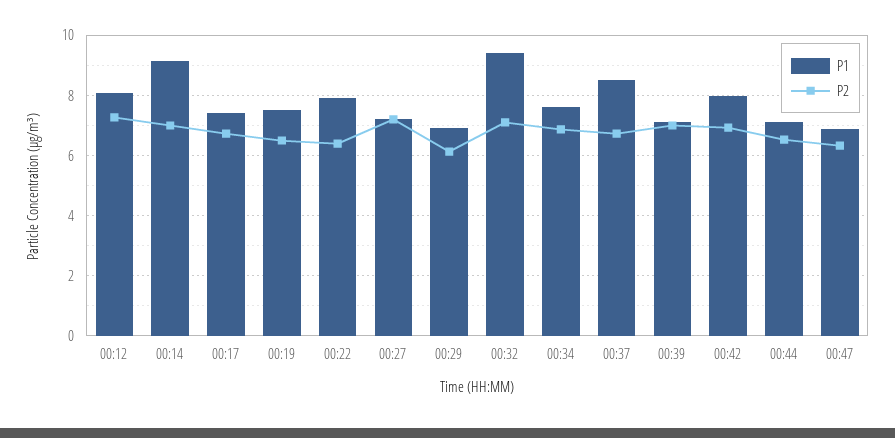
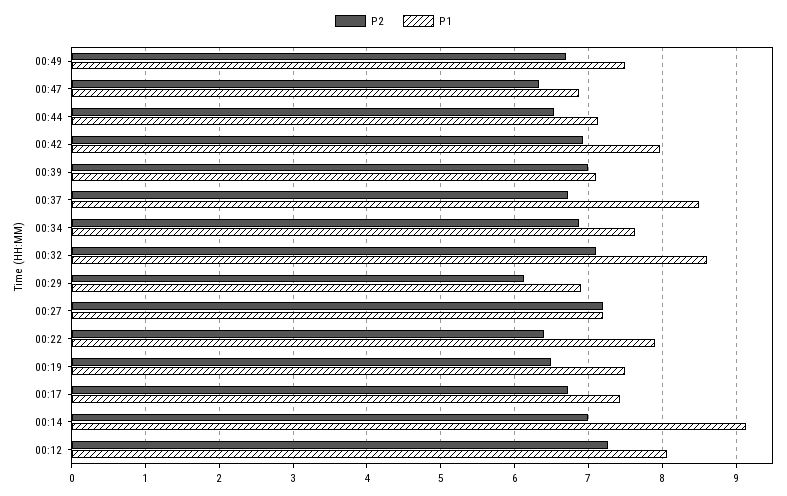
P1, 00:32: 9.4 -> 8.6
P2, 00:49: none -> 6.7
P1, 00:49: none -> 7.5

